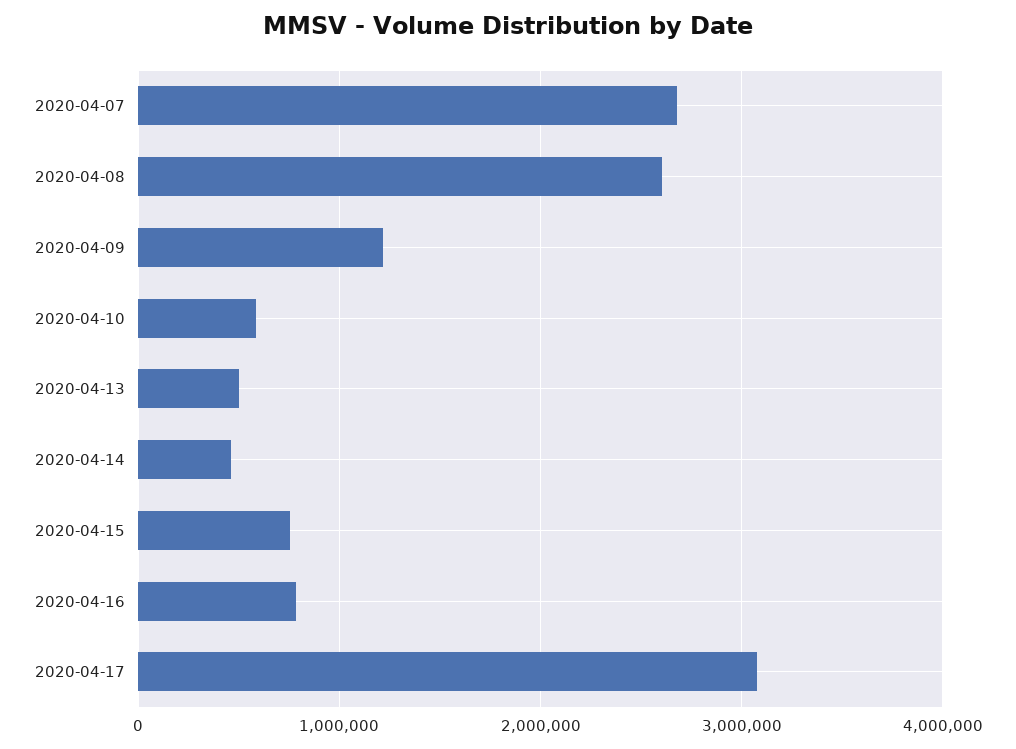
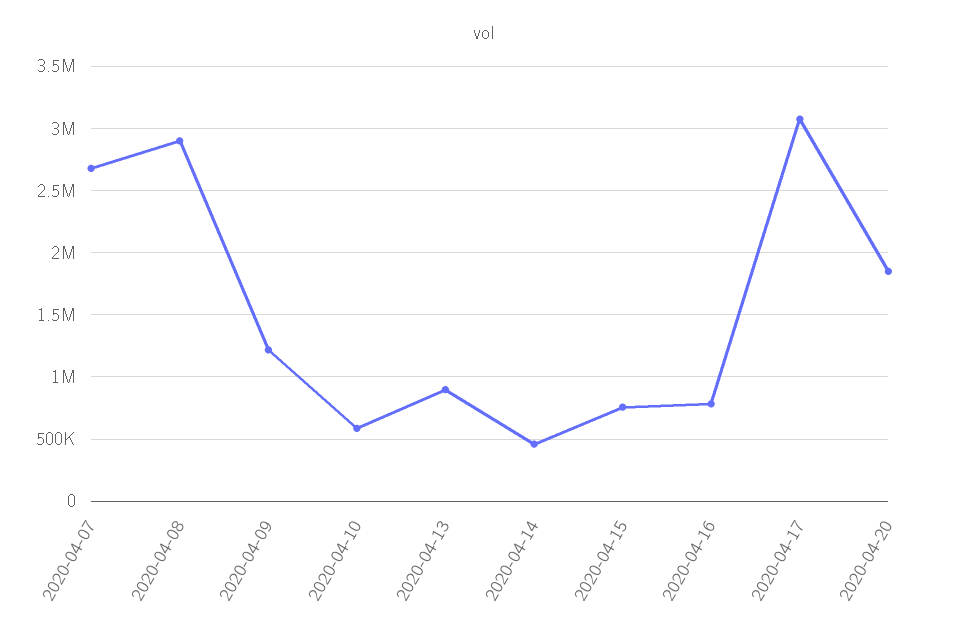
2020-04-08: 2600000 -> 2900000
2020-04-13: 500000 -> 900000
2020-04-20: none -> 1850000

